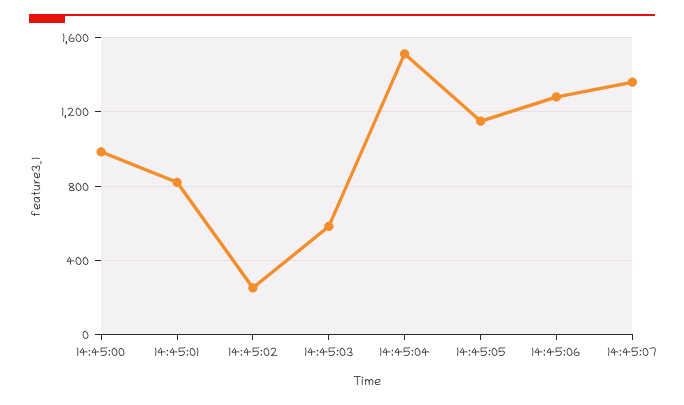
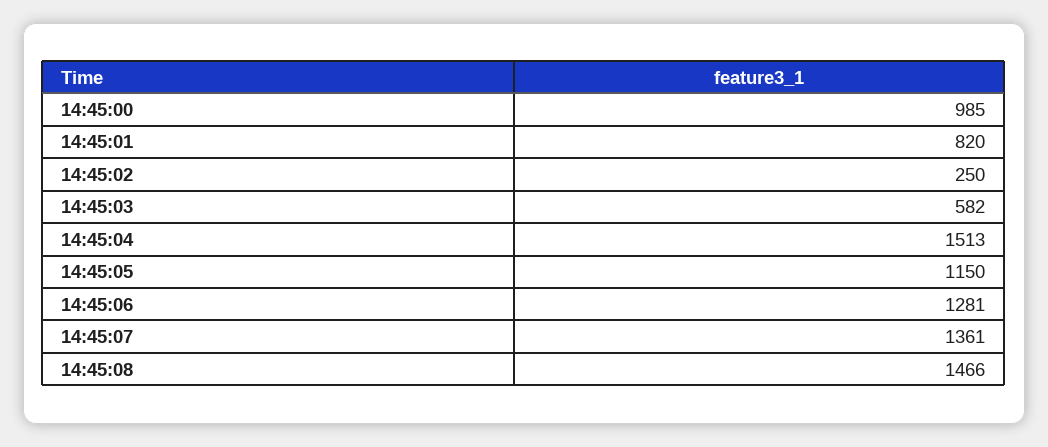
14:45:08: none -> 1466

